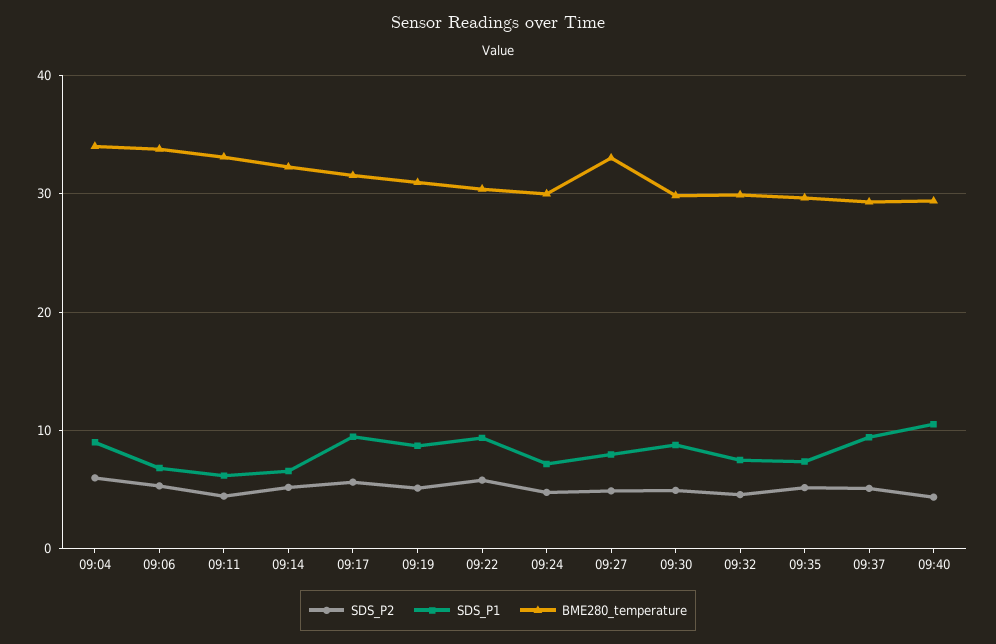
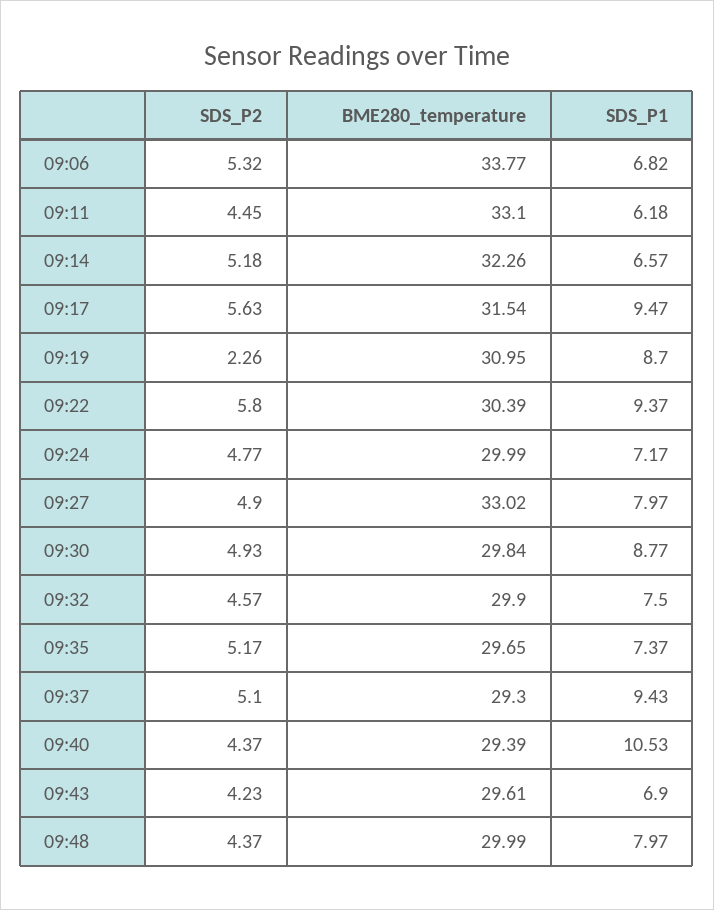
SDS_P2, 09:04: 6 -> none
SDS_P1, 09:04: 9 -> none
BME280_temperature, 09:04: 34 -> none
SDS_P2, 09:19: 5 -> 2.26
SDS_P2, 09:43: none -> 4.23
BME280_temperature, 09:43: none -> 29.61
SDS_P1, 09:43: none -> 6.9
SDS_P2, 09:48: none -> 4.37
BME280_temperature, 09:48: none -> 29.99
SDS_P1, 09:48: none -> 7.97

